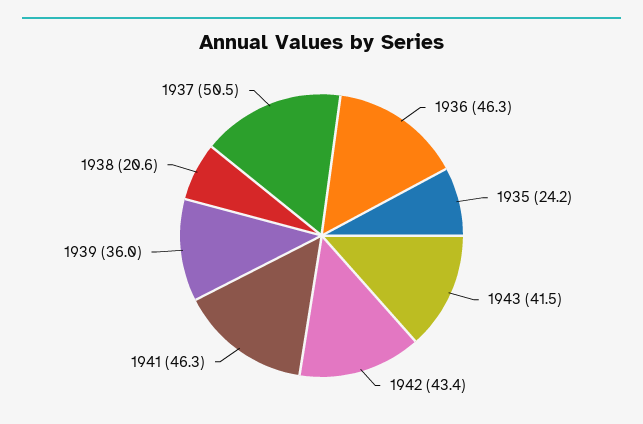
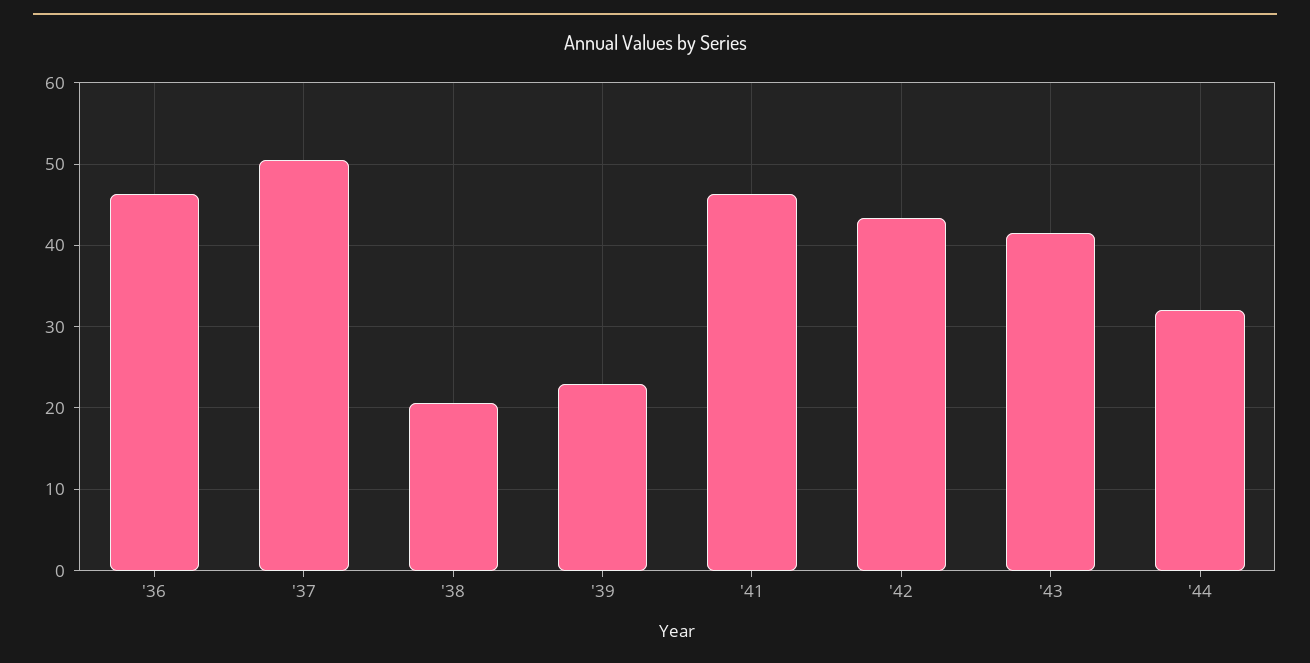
1935: 24.2 -> none
1939: 36 -> 23
'44: none -> 32

